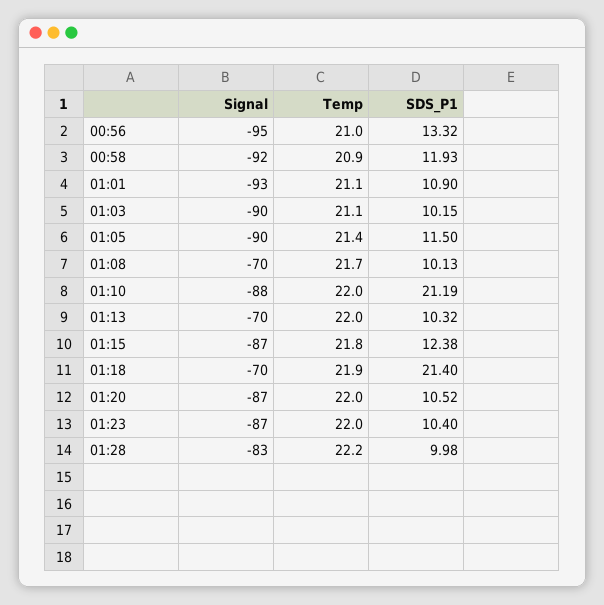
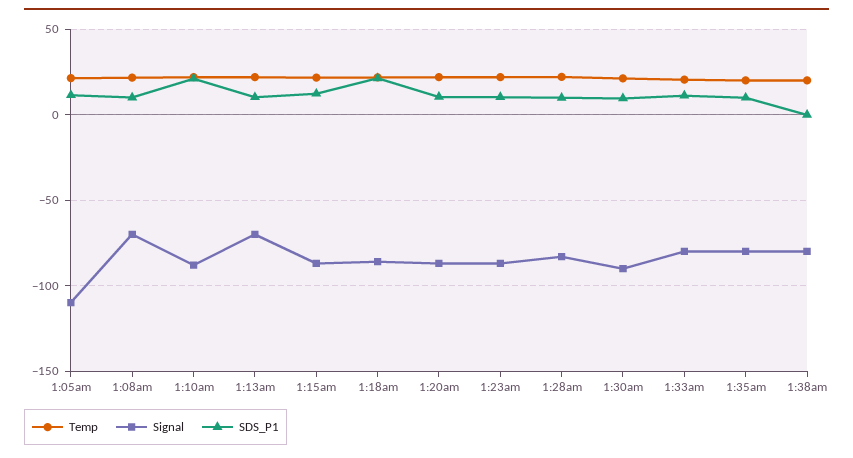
Signal, 00:56: -95 -> none
Temp, 00:56: 21 -> none
SDS_P1, 00:56: 13.32 -> none
Signal, 00:58: -92 -> none
Temp, 00:58: 20.9 -> none
SDS_P1, 00:58: 11.93 -> none
Signal, 01:01: -93 -> none
Temp, 01:01: 21.1 -> none
SDS_P1, 01:01: 10.9 -> none
Signal, 01:03: -90 -> none
Temp, 01:03: 21.1 -> none
SDS_P1, 01:03: 10.15 -> none
Signal, 01:05: -90 -> -110
Signal, 01:18: -70 -> -85
Temp, 1:30am: none -> 20
Signal, 1:30am: none -> -90
SDS_P1, 1:30am: none -> 10
Temp, 1:33am: none -> 20
Signal, 1:33am: none -> -80
SDS_P1, 1:33am: none -> 10
Temp, 1:35am: none -> 20
Signal, 1:35am: none -> -80
SDS_P1, 1:35am: none -> 10
Temp, 1:38am: none -> 20
Signal, 1:38am: none -> -80
SDS_P1, 1:38am: none -> 0

